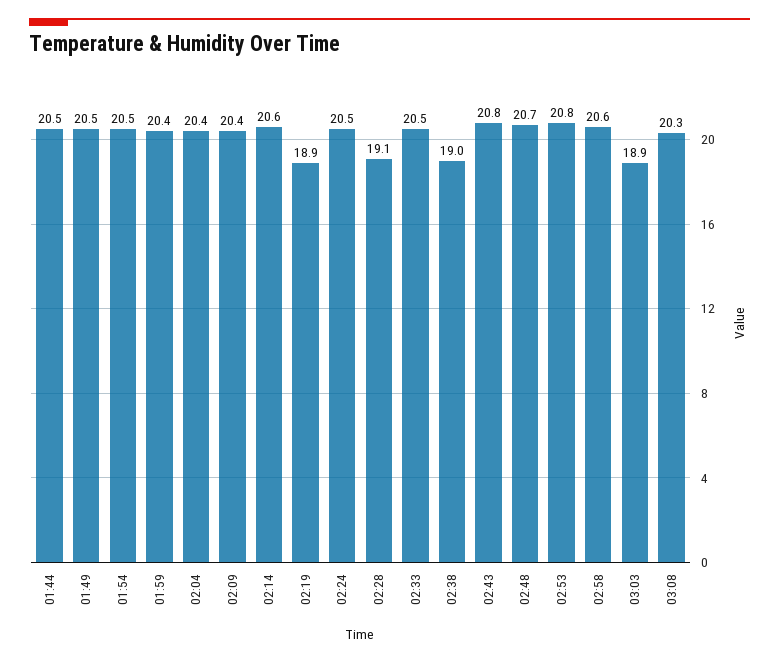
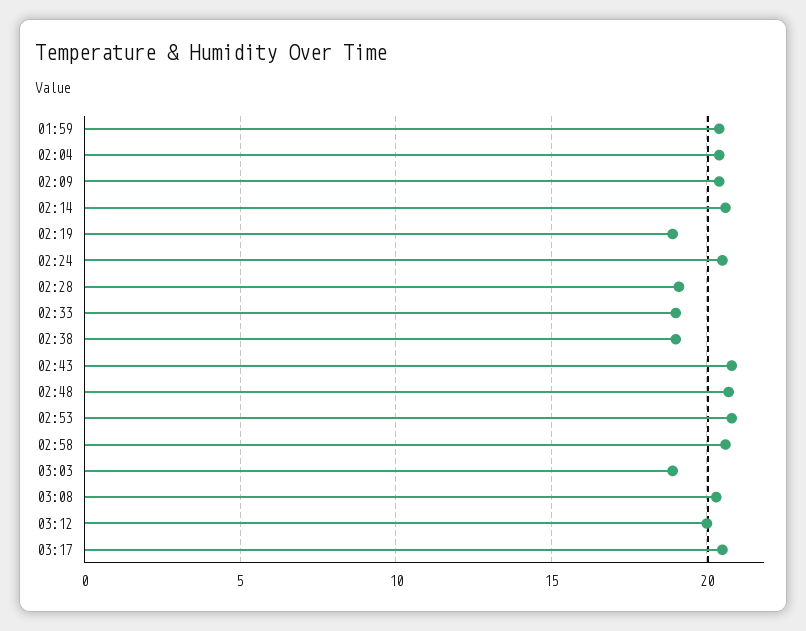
01:44: 20.5 -> none
01:49: 20.5 -> none
01:54: 20.5 -> none
02:33: 20.5 -> 19
03:12: none -> 20
03:17: none -> 20.5

